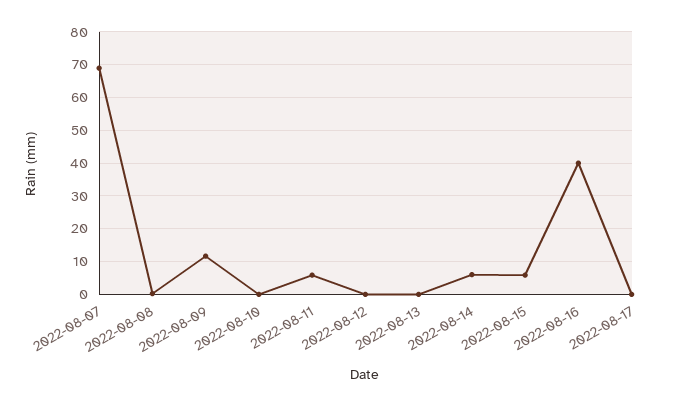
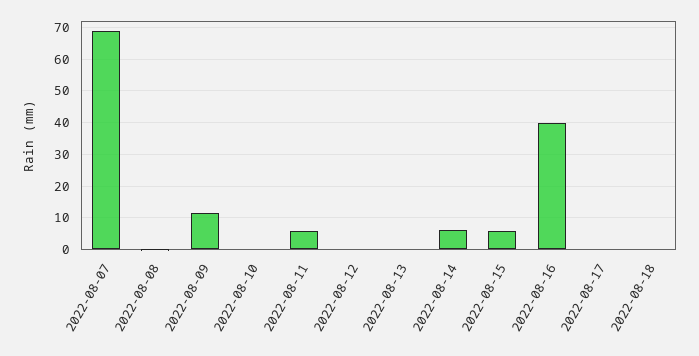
2022-08-18: none -> 0

